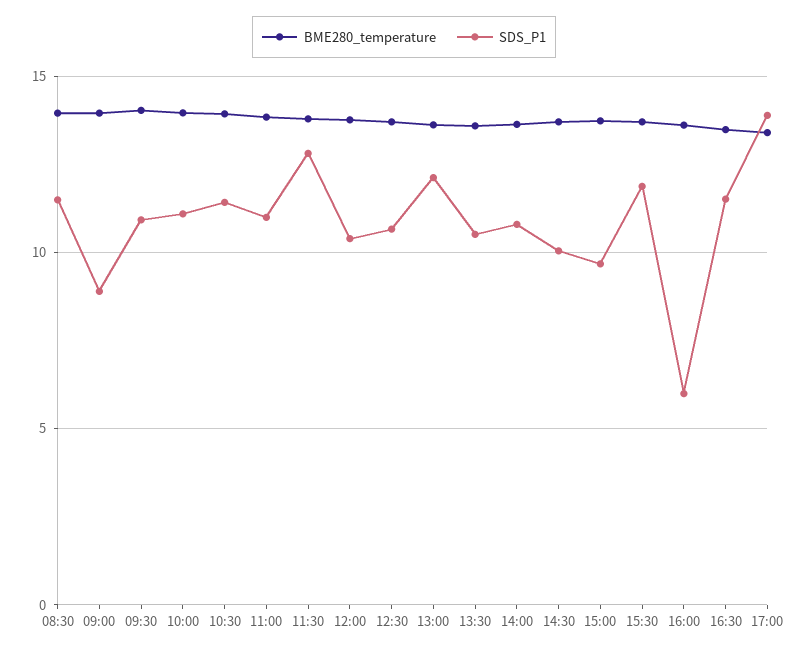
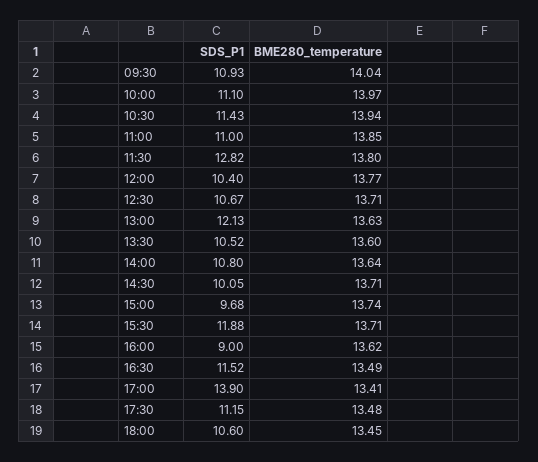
BME280_temperature, 08:30: 14 -> none
SDS_P1, 08:30: 11.5 -> none
BME280_temperature, 09:00: 14 -> none
SDS_P1, 09:00: 9 -> none
SDS_P1, 16:00: 6 -> 9
SDS_P1, 17:30: none -> 11.15
BME280_temperature, 17:30: none -> 13.48
SDS_P1, 18:00: none -> 10.6
BME280_temperature, 18:00: none -> 13.45

